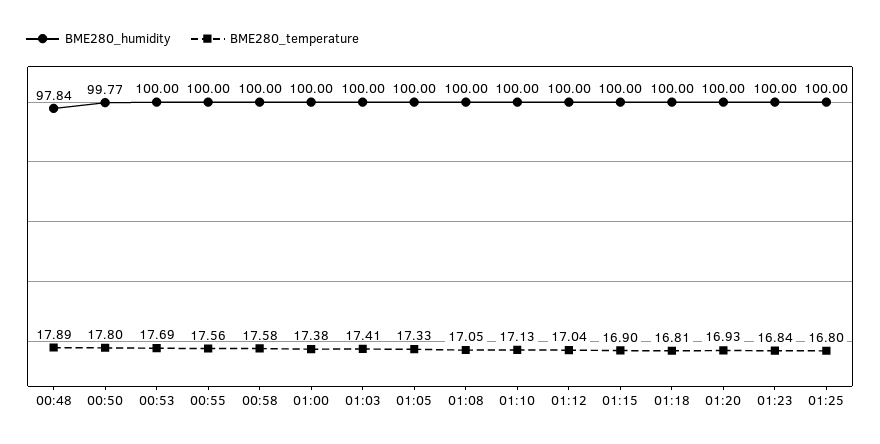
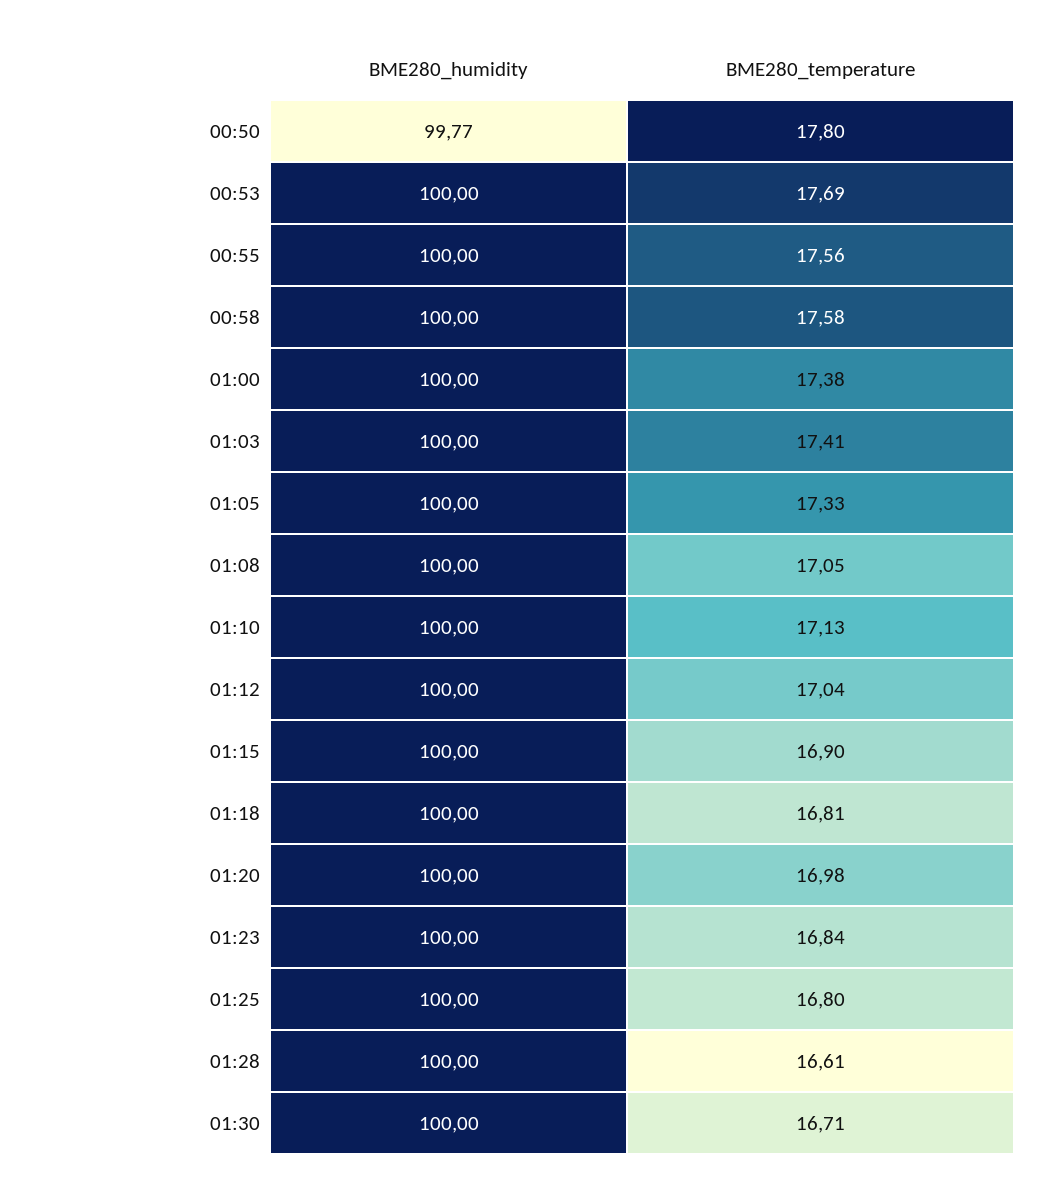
BME280_humidity, 00:48: 97.84 -> none
BME280_temperature, 00:48: 17.89 -> none
BME280_temperature, 01:20: 16.93 -> 16.98
BME280_humidity, 01:28: none -> 100
BME280_temperature, 01:28: none -> 16.61
BME280_humidity, 01:30: none -> 100
BME280_temperature, 01:30: none -> 16.71

